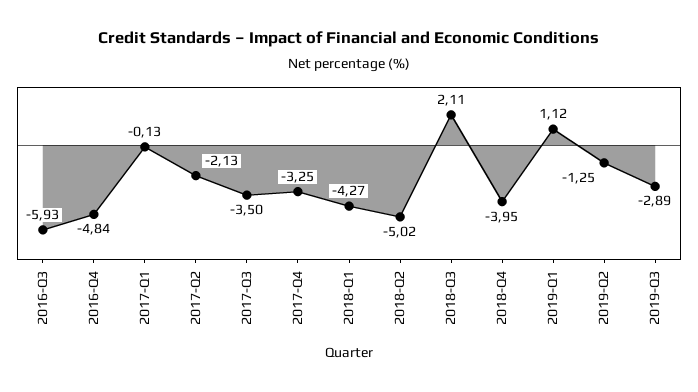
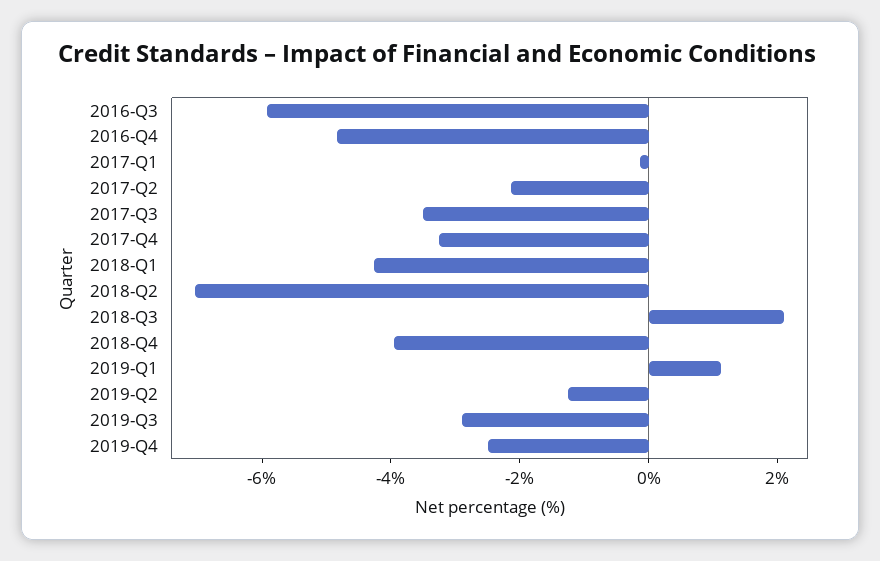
2018-Q2: -5.02 -> -7
2019-Q4: none -> -2.5

